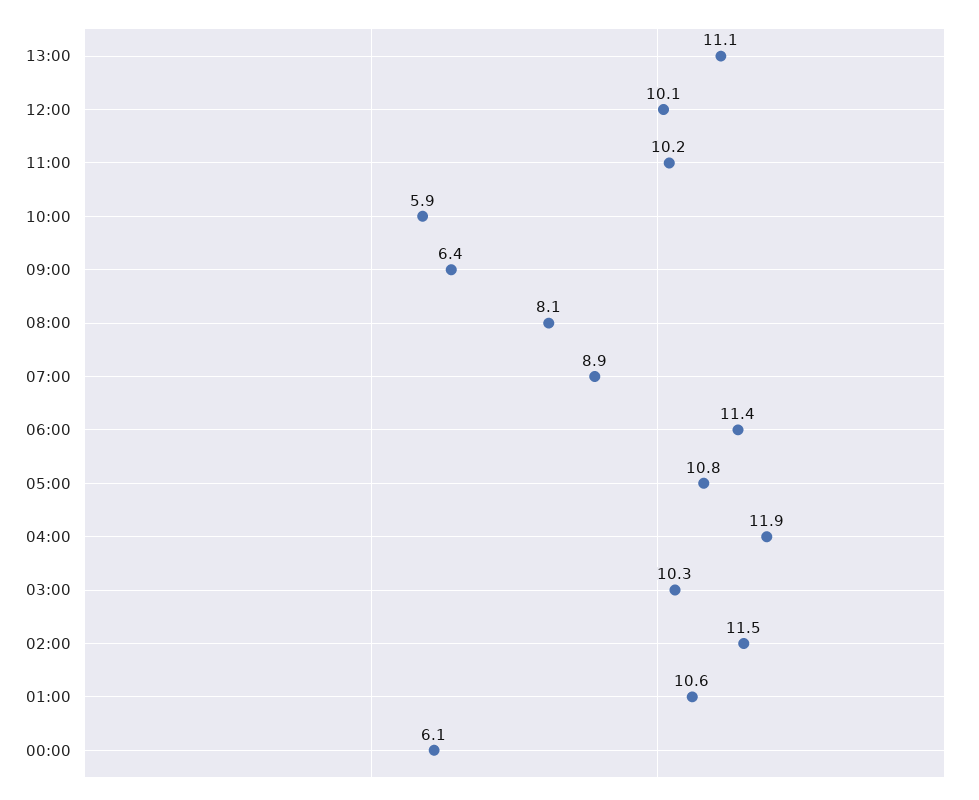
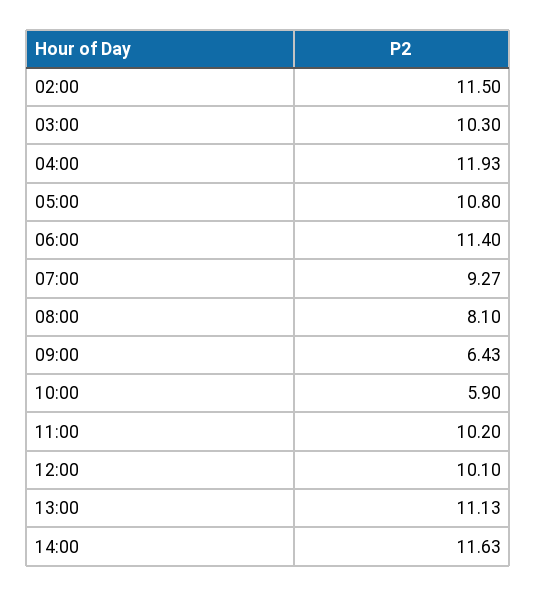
07:00: 8.9 -> 9.27
01:00: 10.6 -> none
00:00: 6.1 -> none
14:00: none -> 11.63

